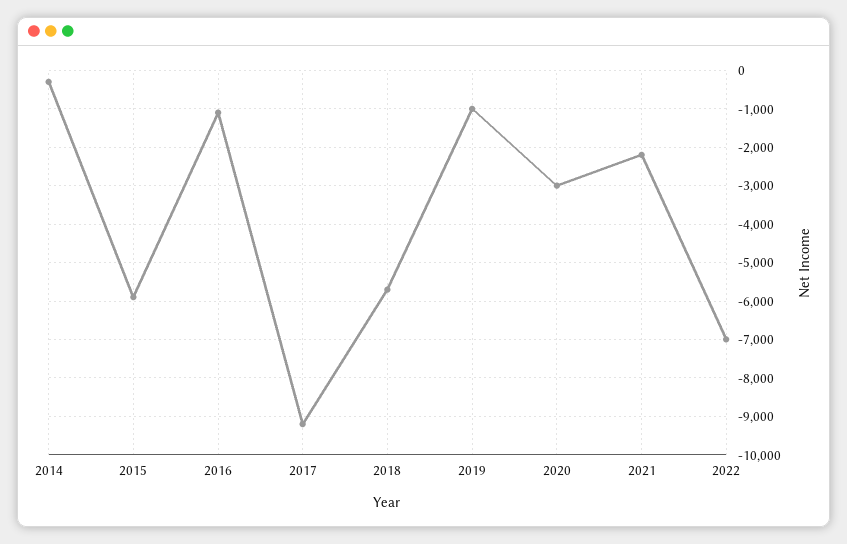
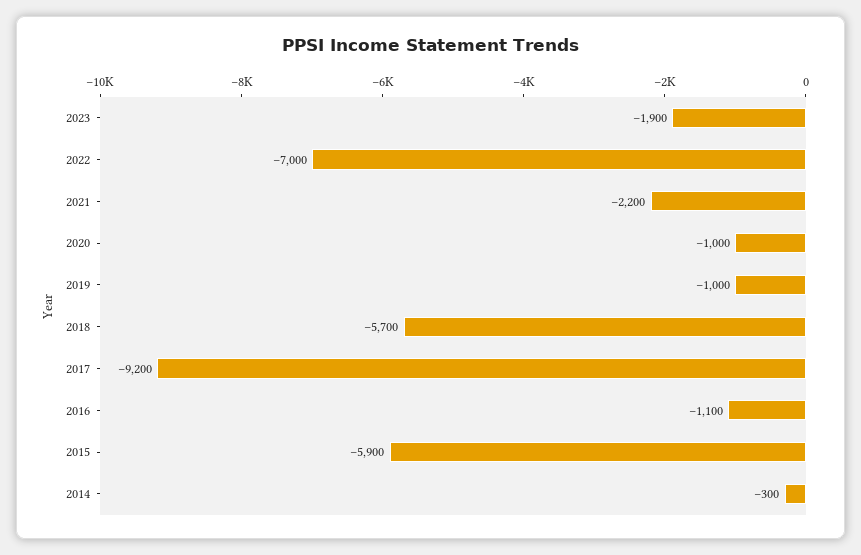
2020: -3000 -> -1000
2023: none -> -1900

